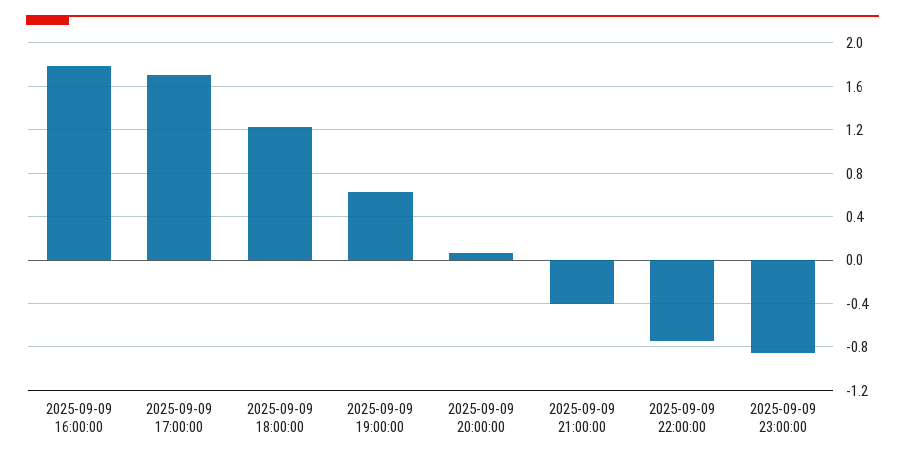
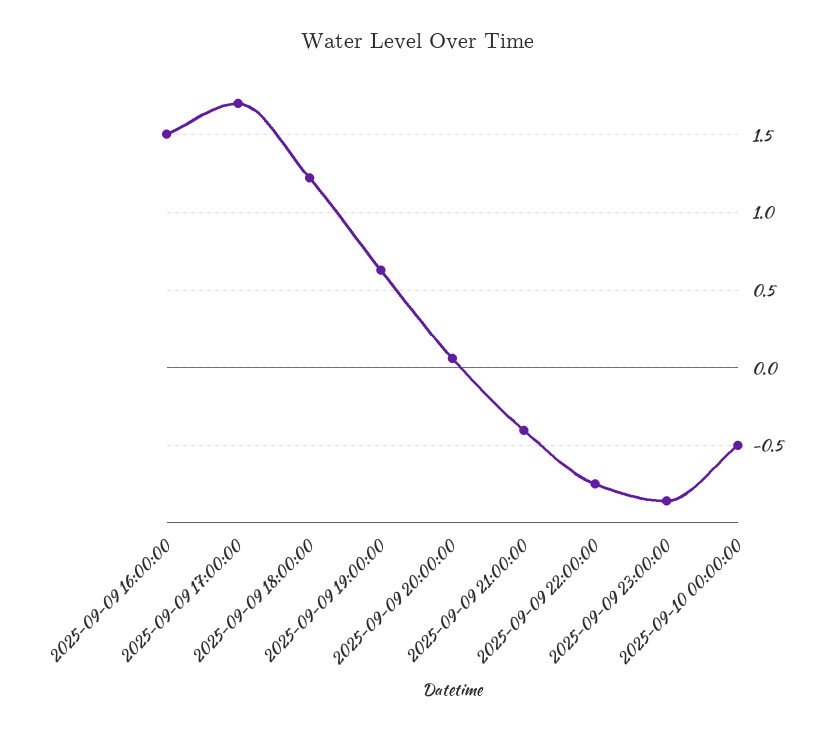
2025-09-09 16:00:00: 1.8 -> 1.5
2025-09-10 00:00:00: none -> -0.5

